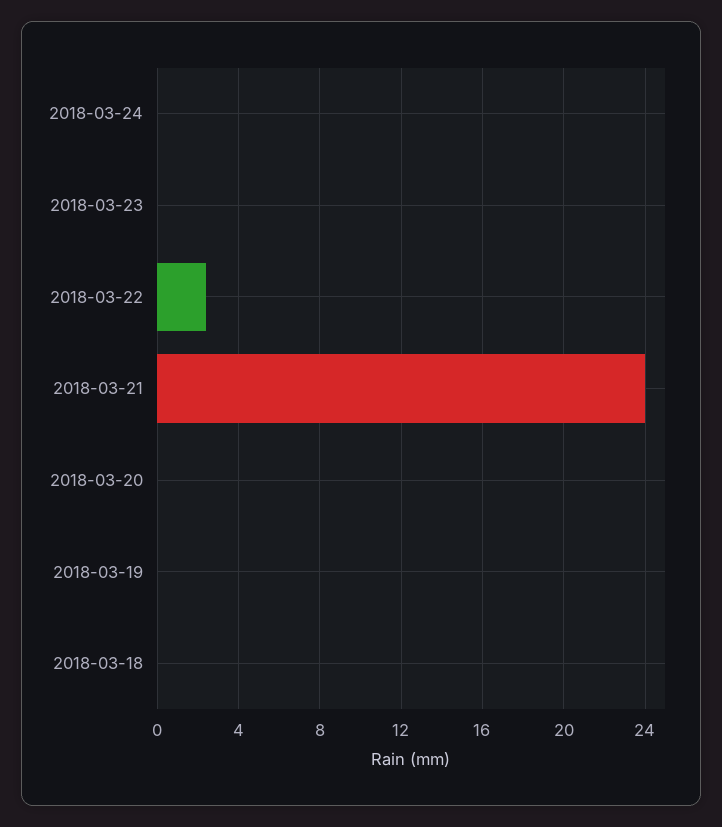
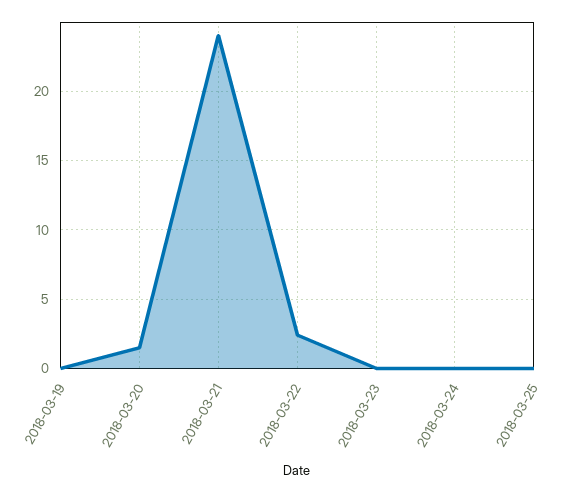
2018-03-20: 0 -> 1.5
2018-03-18: 0 -> none
2018-03-25: none -> 0

